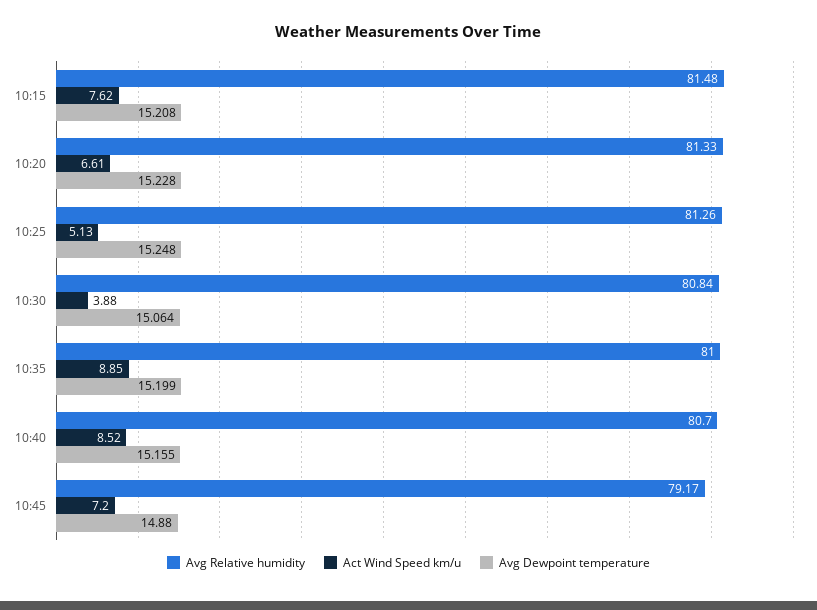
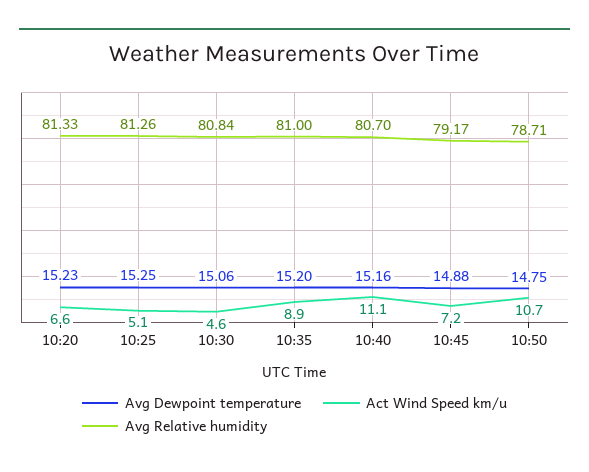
Avg Relative humidity, 10:15: 81.48 -> none
Act Wind Speed km/u, 10:15: 7.62 -> none
Avg Dewpoint temperature, 10:15: 15.208 -> none
Act Wind Speed km/u, 10:30: 3.88 -> 4.6
Act Wind Speed km/u, 10:40: 8.52 -> 11.1
Avg Dewpoint temperature, 10:50: none -> 14.75
Act Wind Speed km/u, 10:50: none -> 10.7
Avg Relative humidity, 10:50: none -> 78.71

